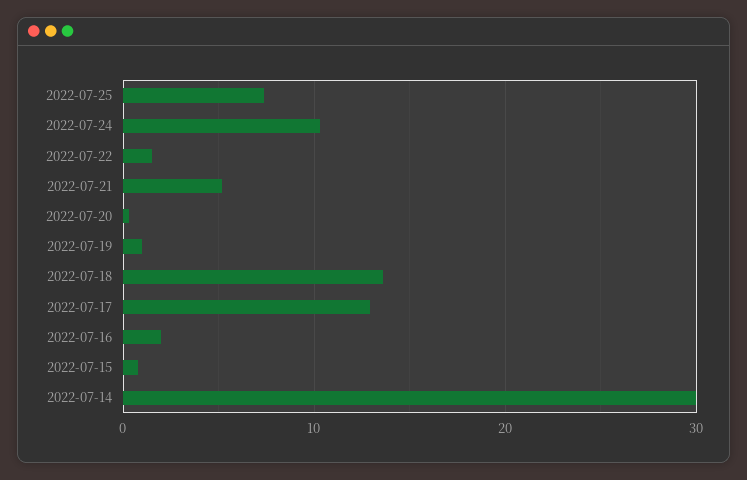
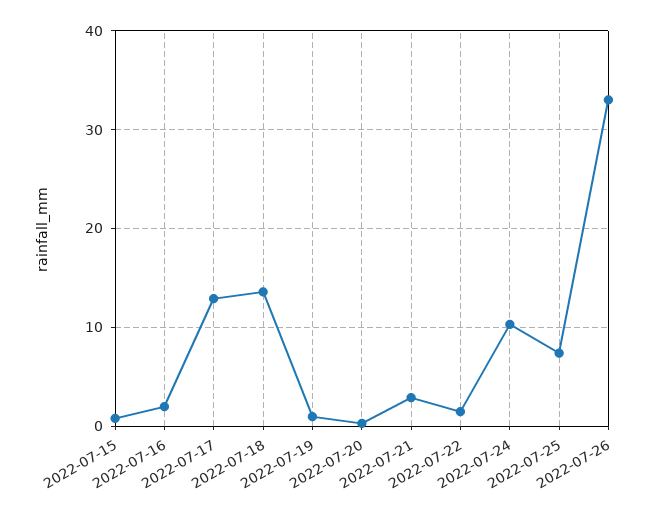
2022-07-21: 5 -> 3
2022-07-14: 30 -> none
2022-07-26: none -> 33

